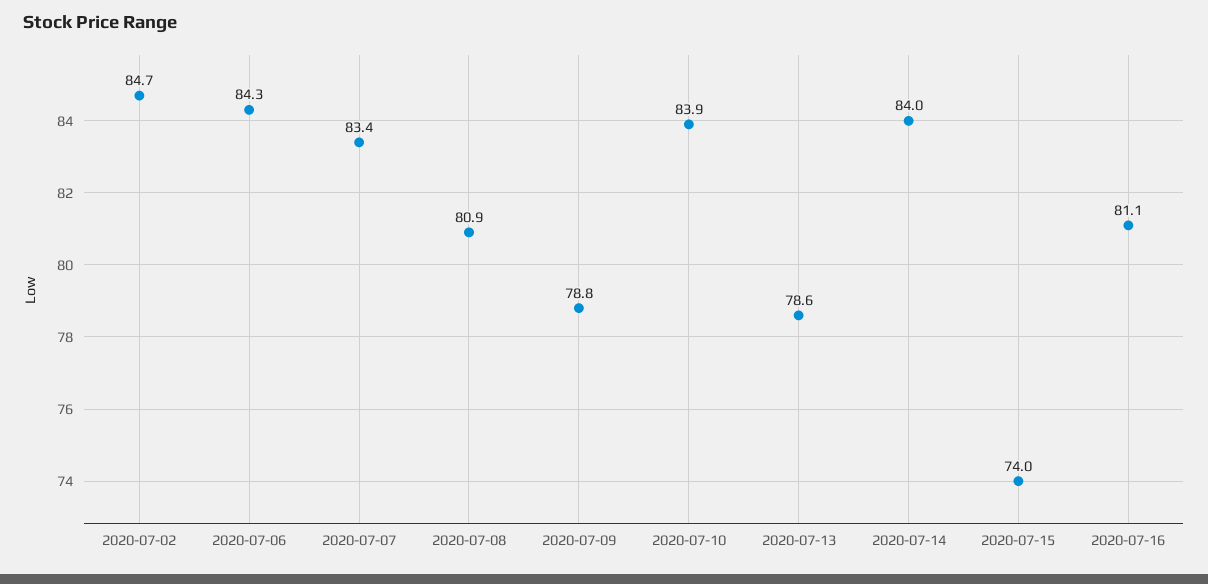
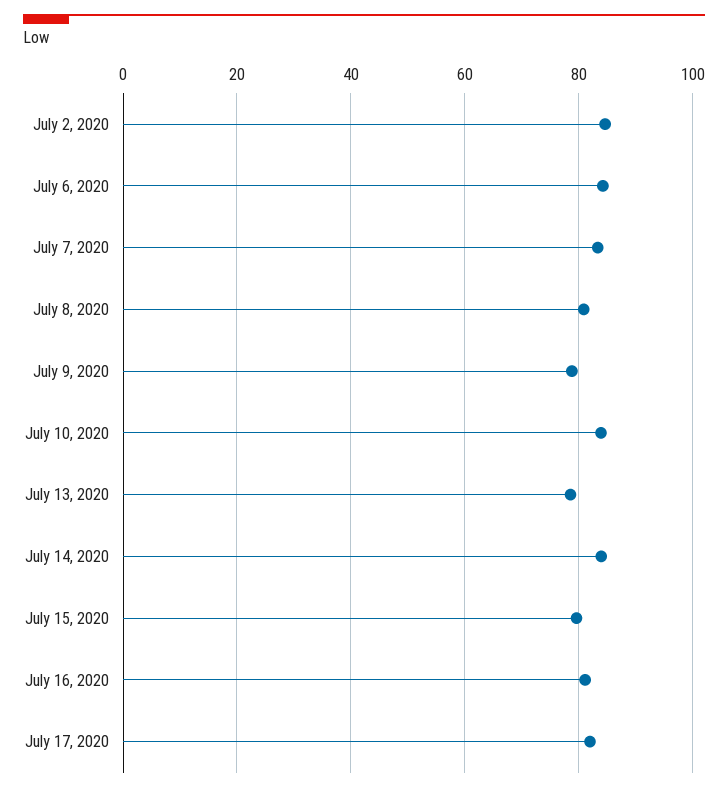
2020-07-15: 74 -> 80
July 17, 2020: none -> 82

